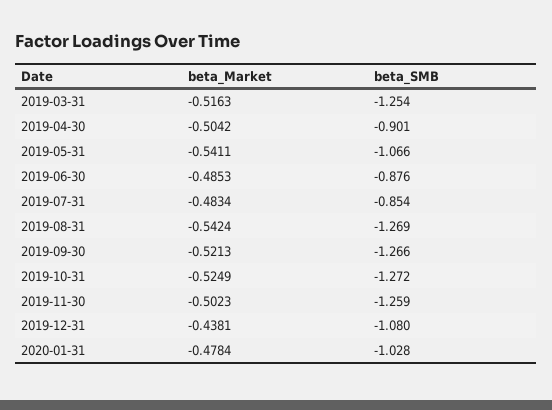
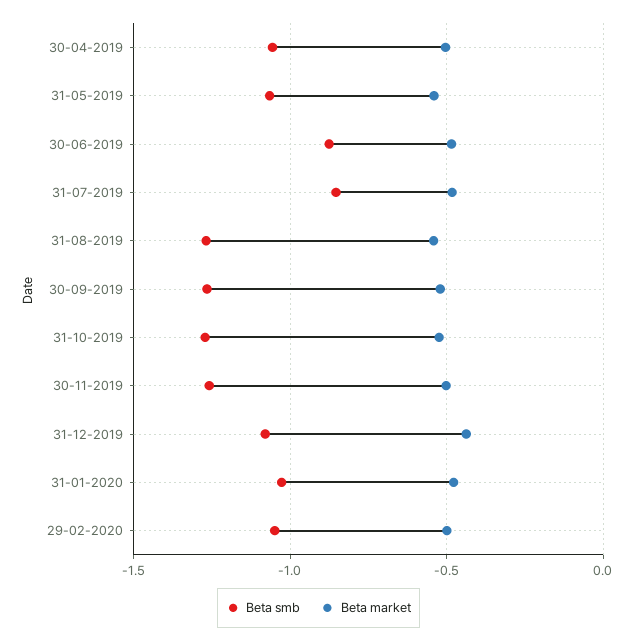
beta_Market, 2019-03-31: -0.5163 -> none
beta_SMB, 2019-03-31: -1.254 -> none
beta_SMB, 2019-04-30: -0.901 -> -1.05
beta_SMB, 29-02-2020: none -> -1.05
beta_Market, 29-02-2020: none -> -0.5

